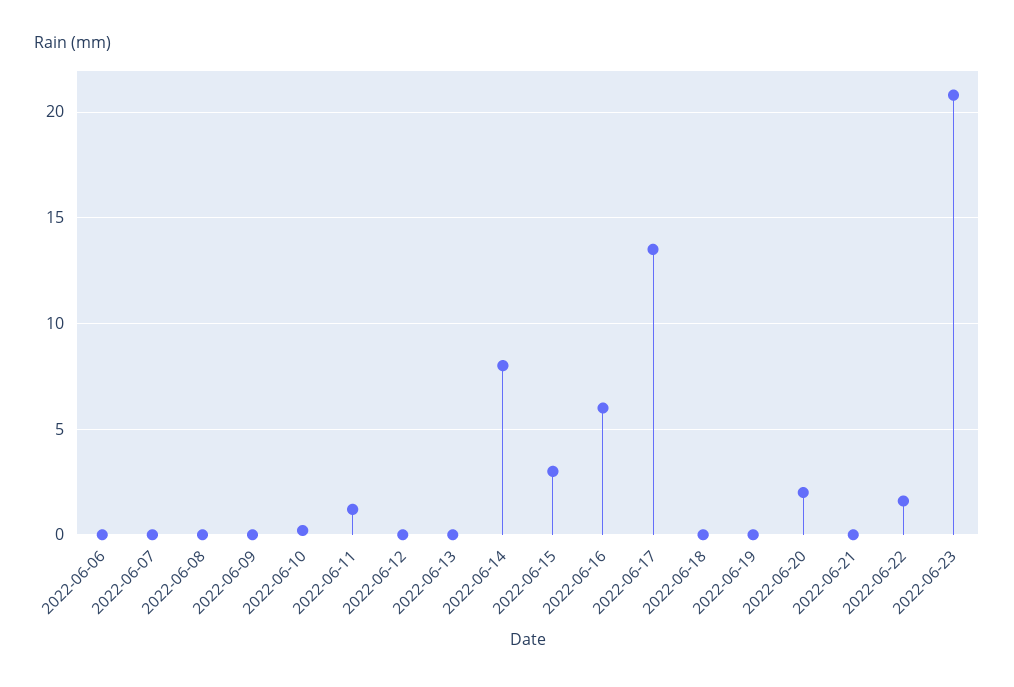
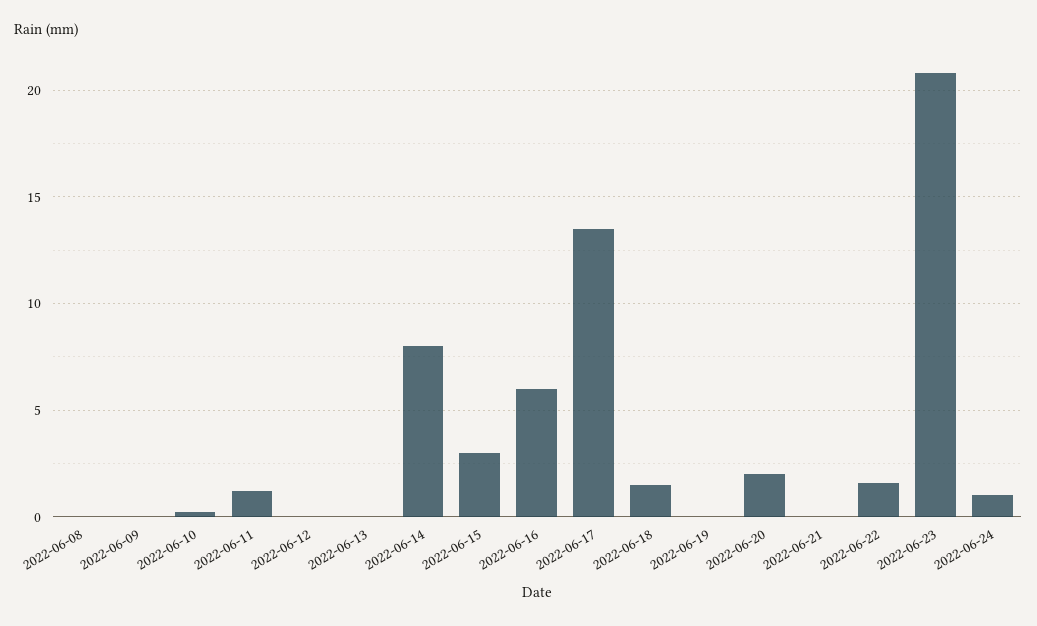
2022-06-06: 0 -> none
2022-06-07: 0 -> none
2022-06-18: 0 -> 1.5
2022-06-24: none -> 1

